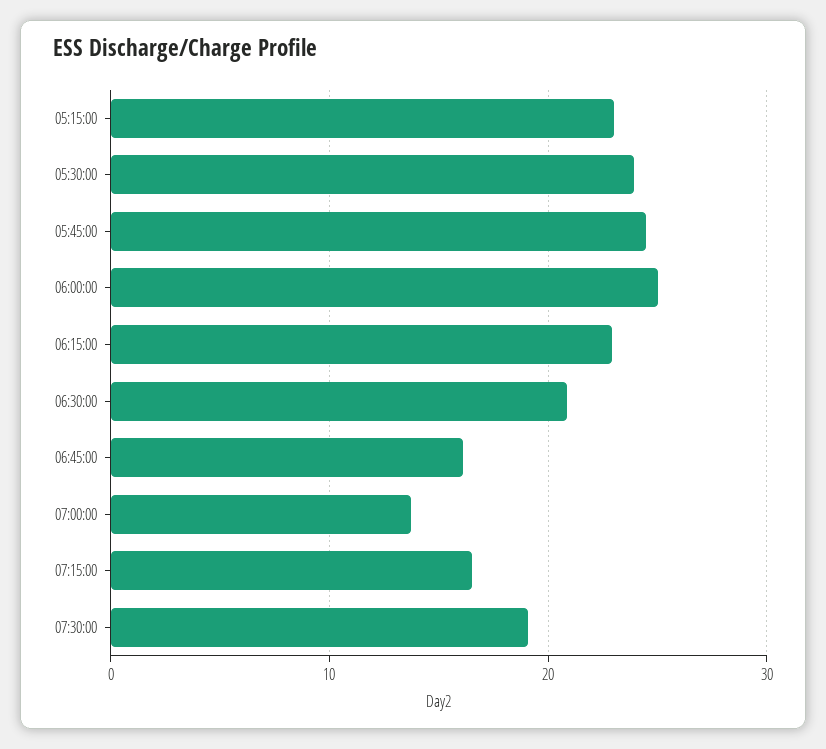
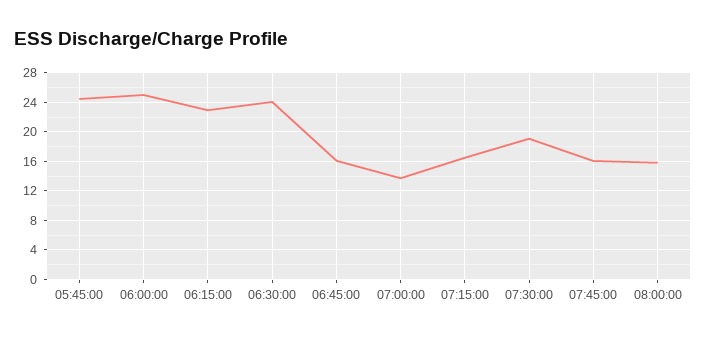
05:15:00: 23 -> none
05:30:00: 24 -> none
06:30:00: 21 -> 24
07:45:00: none -> 16
08:00:00: none -> 16

